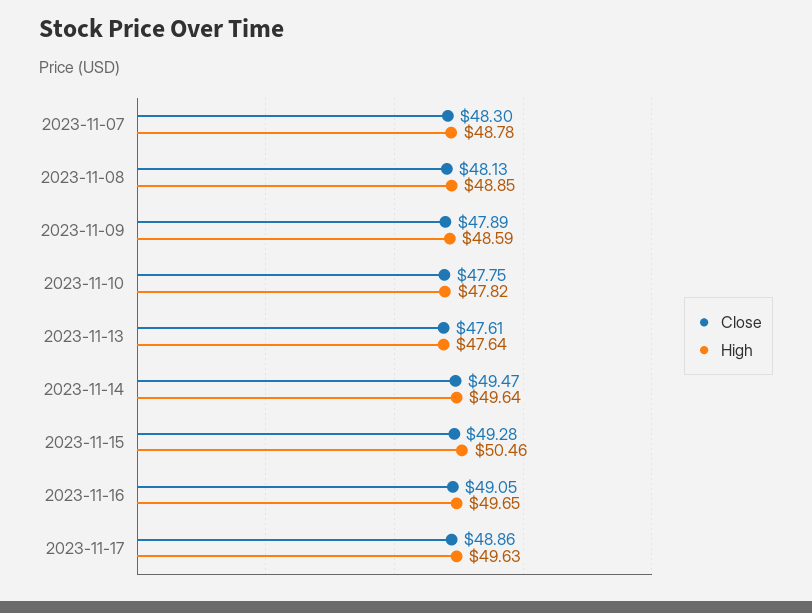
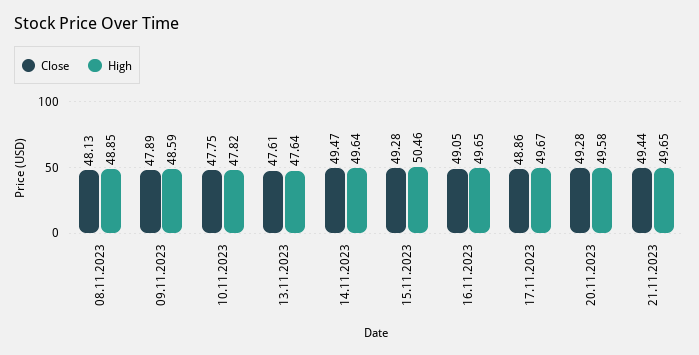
Close, 2023-11-07: 48.3 -> none
High, 2023-11-07: 48.78 -> none
High, 2023-11-17: 49.63 -> 49.67
Close, 20.11.2023: none -> 49.28
High, 20.11.2023: none -> 49.58
Close, 21.11.2023: none -> 49.44
High, 21.11.2023: none -> 49.65

